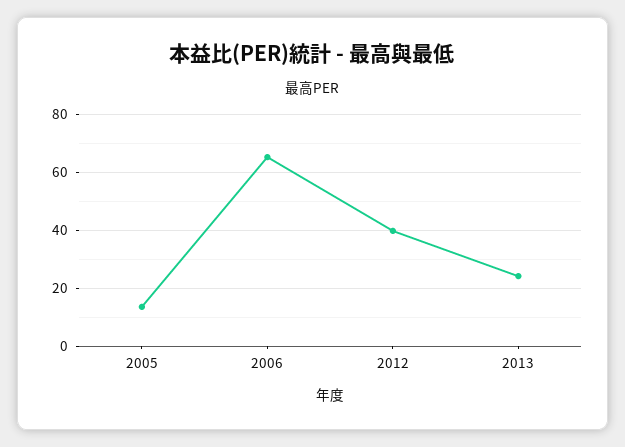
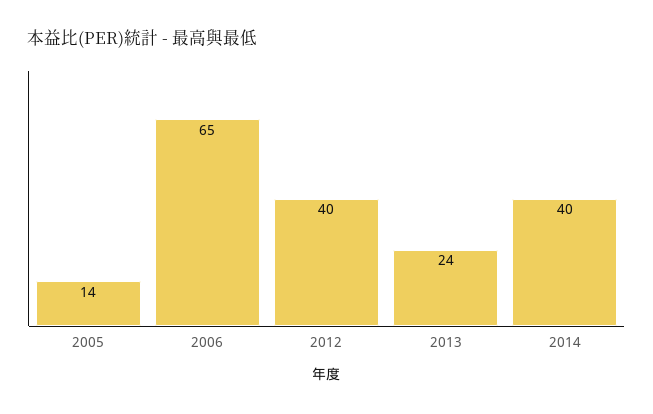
2014: none -> 40

